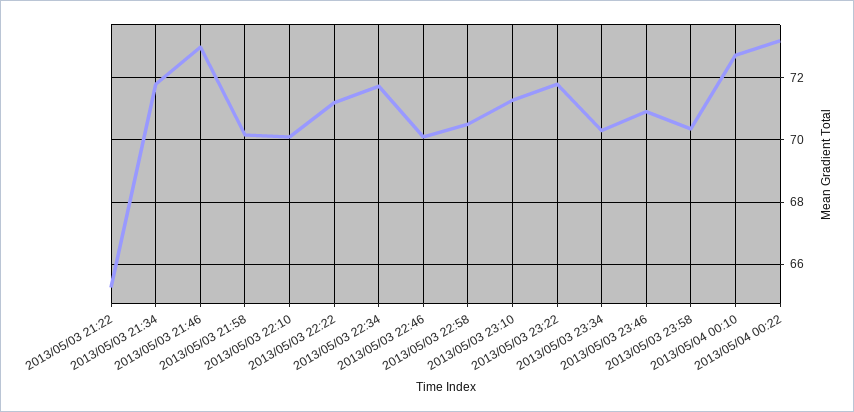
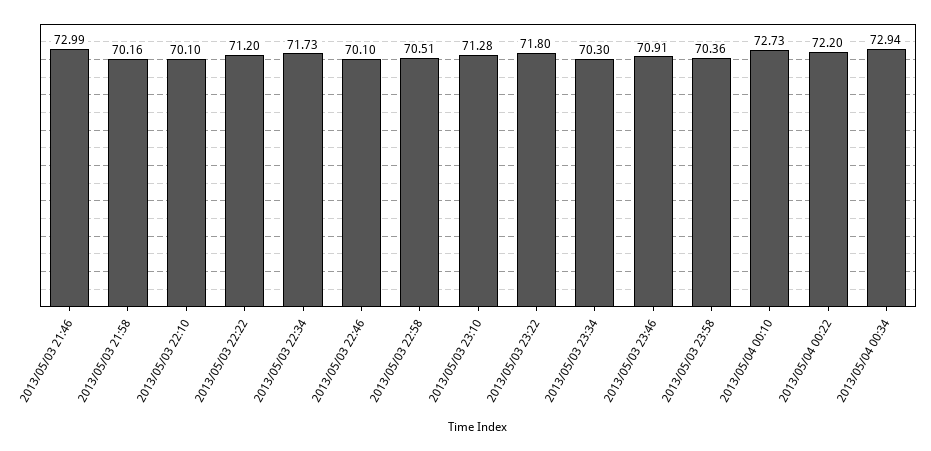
2013/05/03 21:22: 65.2 -> none
2013/05/03 21:34: 71.8 -> none
2013/05/04 00:22: 73.2 -> 72.2
2013/05/04 00:34: none -> 72.94

